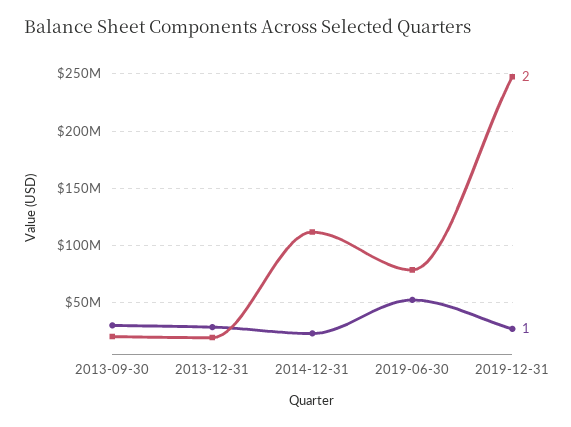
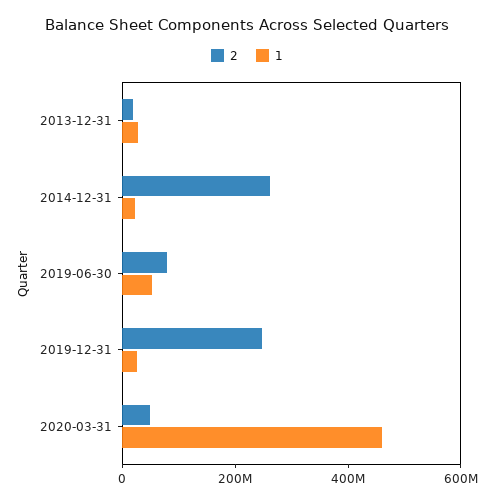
2, 2013-09-30: 20000000 -> none
1, 2013-09-30: 30000000 -> none
2, 2014-12-31: 110000000 -> 250000000
2, 2020-03-31: none -> 50000000
1, 2020-03-31: none -> 450000000

